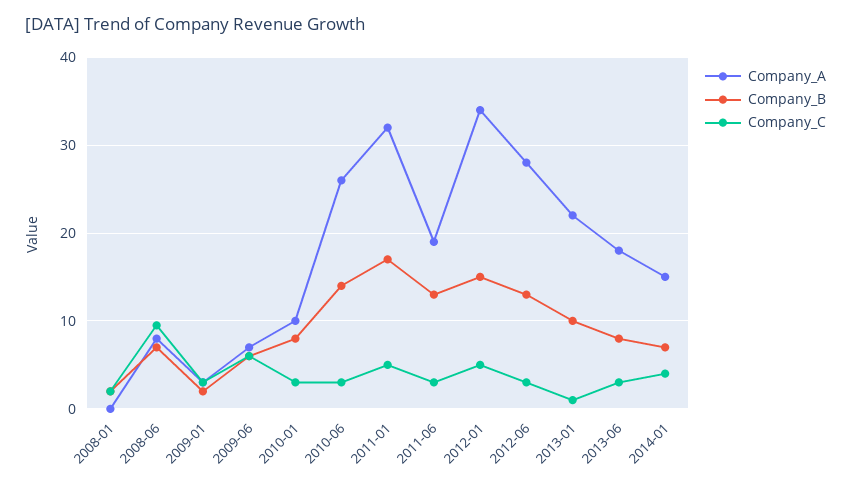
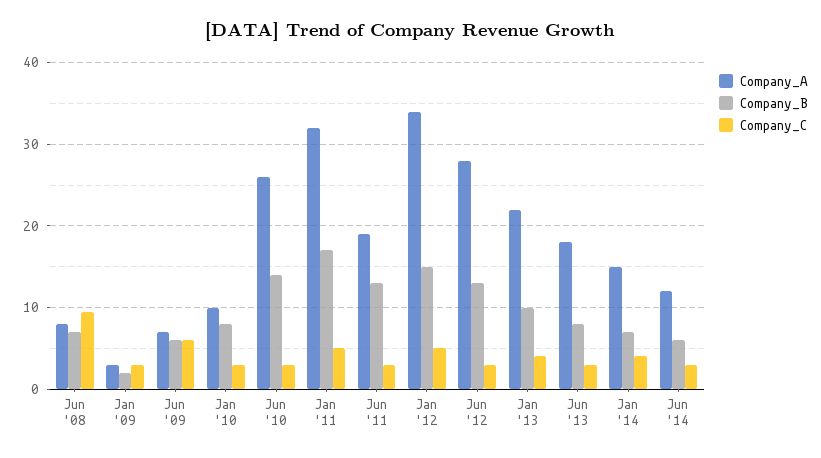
Company_A, 2008-01: 0 -> none
Company_B, 2008-01: 2 -> none
Company_C, 2008-01: 2 -> none
Company_C, 2013-01: 1 -> 4
Company_A, Jun '14: none -> 12
Company_B, Jun '14: none -> 6
Company_C, Jun '14: none -> 3

